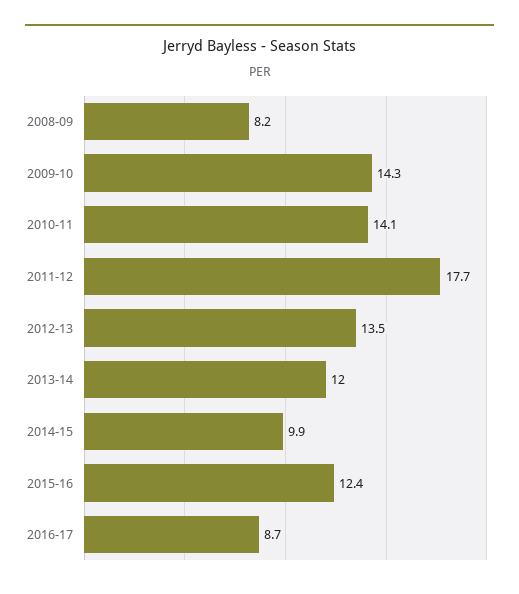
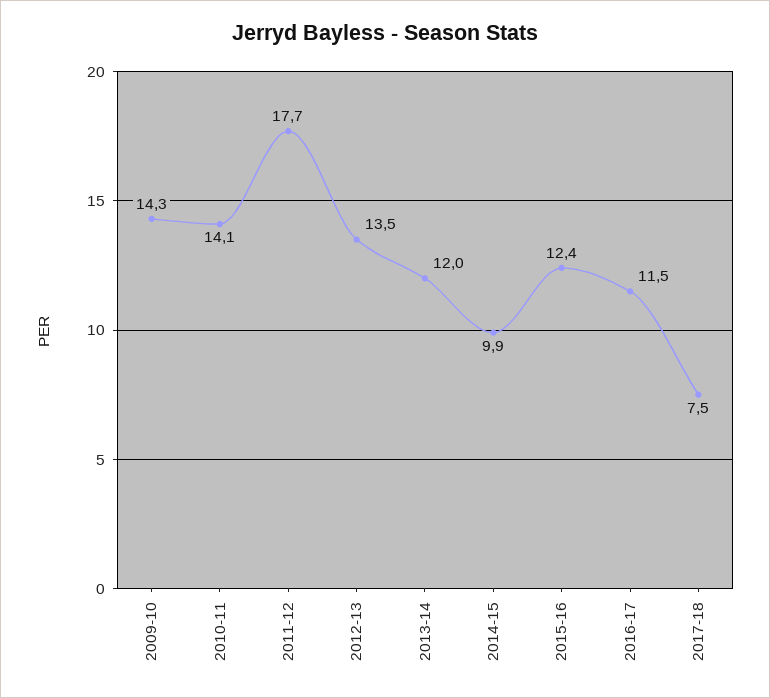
2008-09: 8.2 -> none
2016-17: 8.7 -> 11.5
2017-18: none -> 7.5

